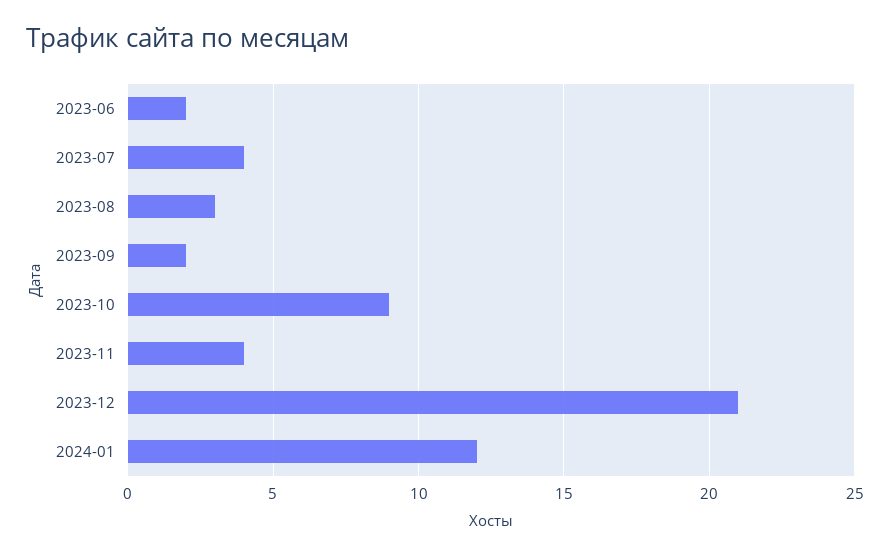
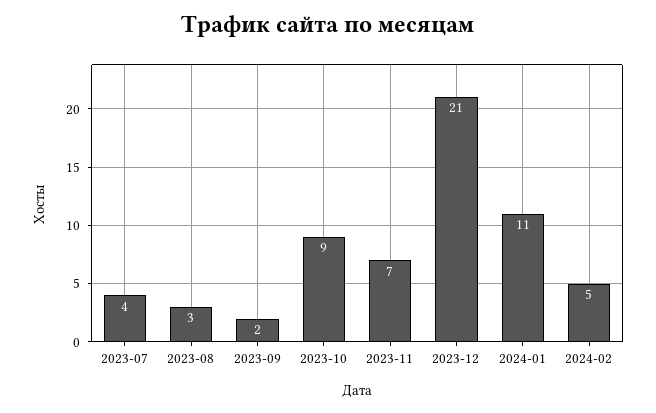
2023-06: 2 -> none
2023-11: 4 -> 7
2024-01: 12 -> 11
2024-02: none -> 5

